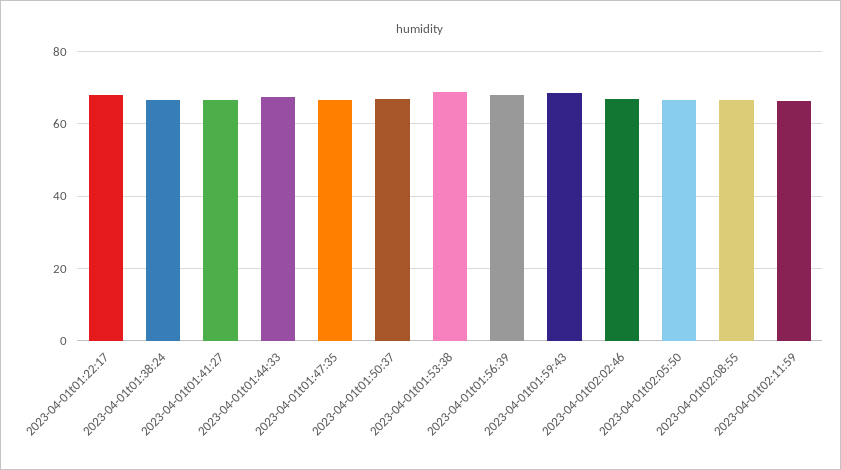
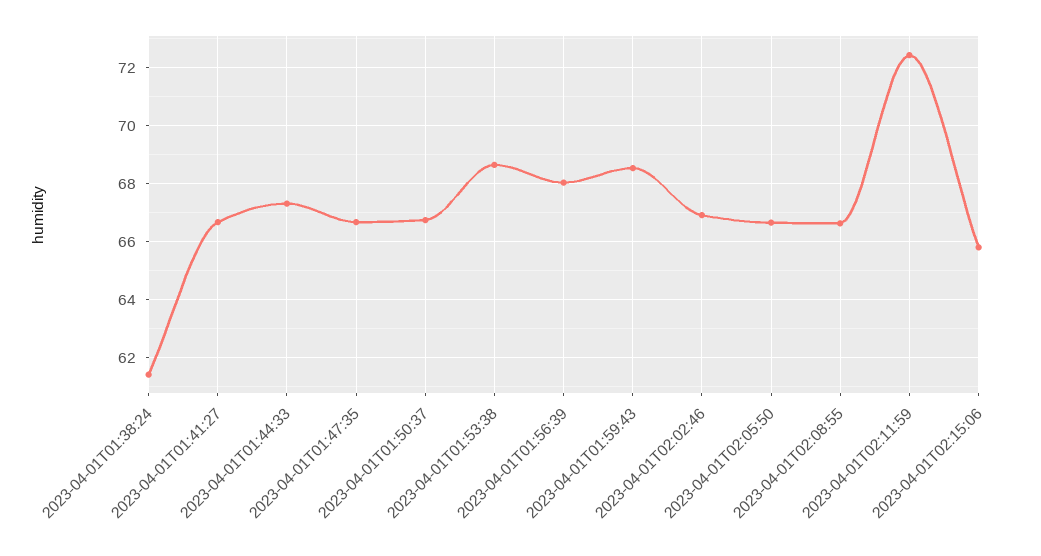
2023-04-01t01:22:17: 68 -> none
2023-04-01t01:38:24: 66 -> 61.5
2023-04-01t02:11:59: 66 -> 72.5
2023-04-01T02:15:06: none -> 65.75

